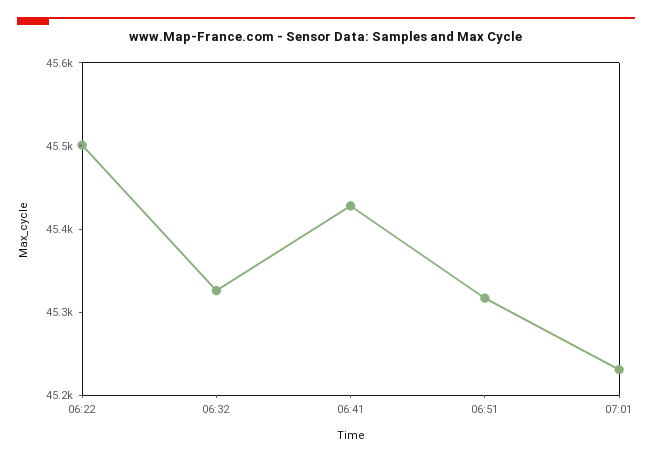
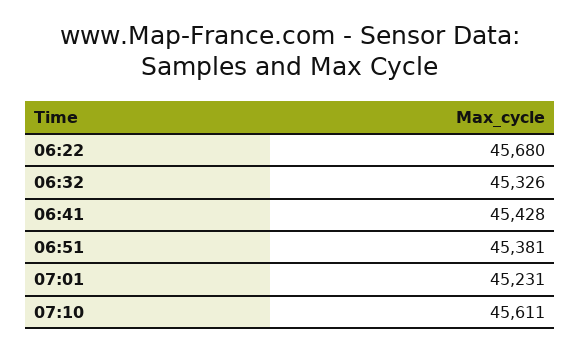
06:22: 45500 -> 45680
06:51: 45320 -> 45381
07:10: none -> 45611

